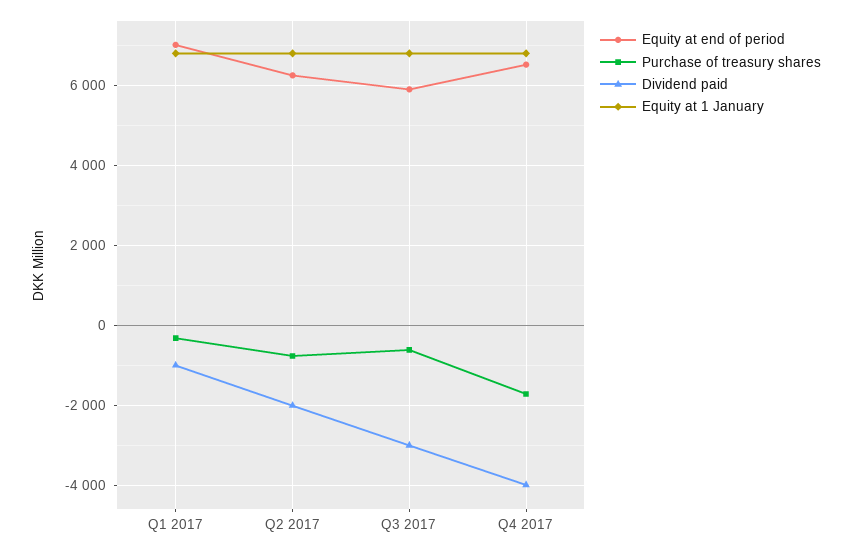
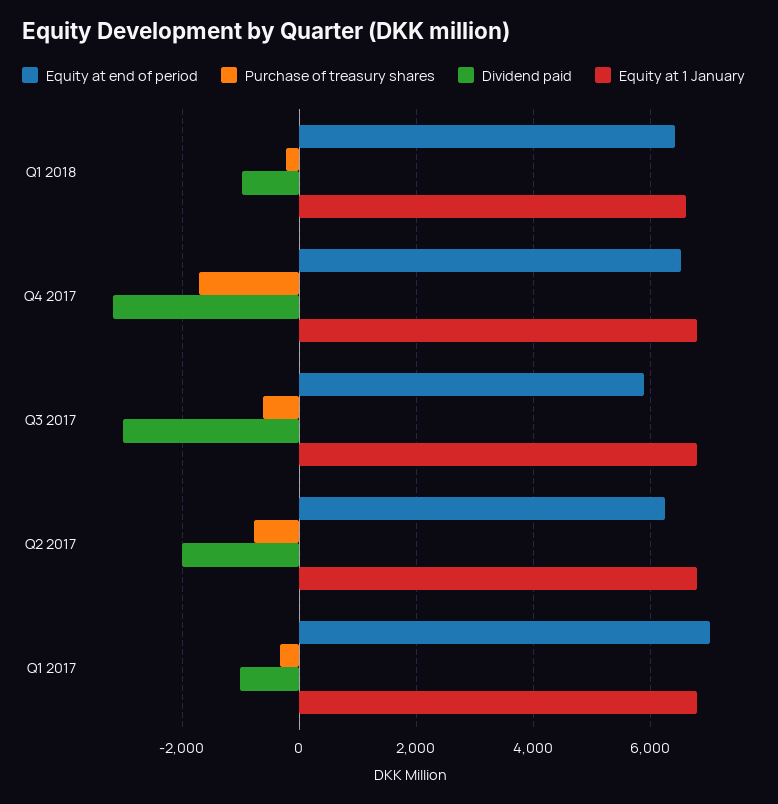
Dividend paid, Q4 2017: -4000 -> -3200
Equity at end of period, Q1 2018: none -> 6400
Purchase of treasury shares, Q1 2018: none -> -200
Dividend paid, Q1 2018: none -> -1000
Equity at 1 January, Q1 2018: none -> 6600

